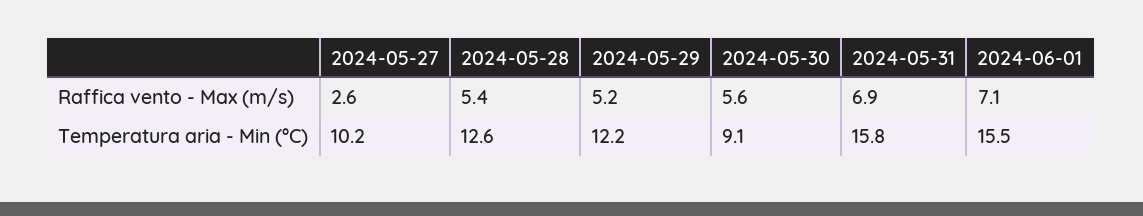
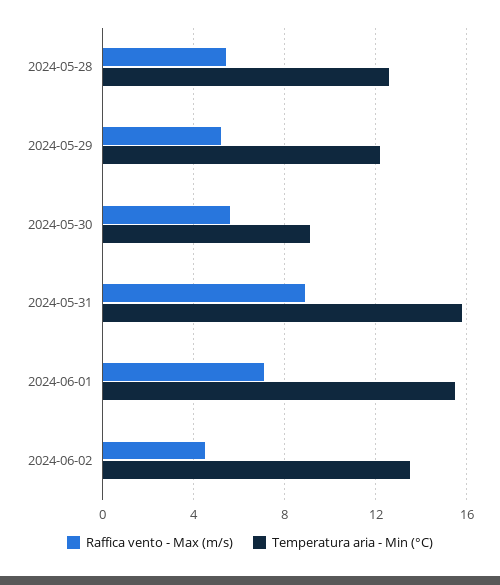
Raffica vento - Max (m/s), 2024-05-27: 2.6 -> none
Raffica vento - Max (m/s), 2024-05-31: 6.9 -> 9
Temperatura aria - Min (°C), 2024-05-27: 10.2 -> none
Raffica vento - Max (m/s), 2024-06-02: none -> 4.5
Temperatura aria - Min (°C), 2024-06-02: none -> 13.5

